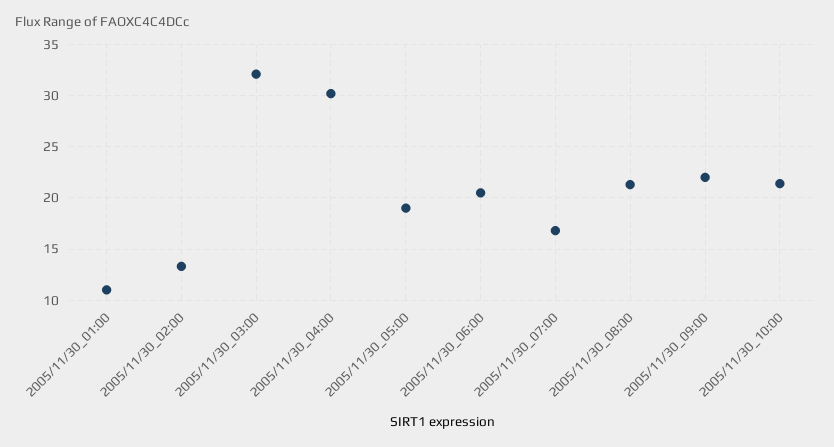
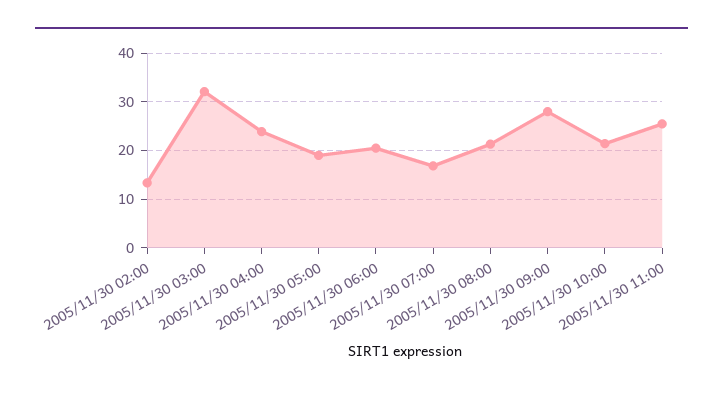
2005/11/30_01:00: 11 -> none
2005/11/30_04:00: 30 -> 24
2005/11/30_09:00: 22 -> 28
2005/11/30 11:00: none -> 26

